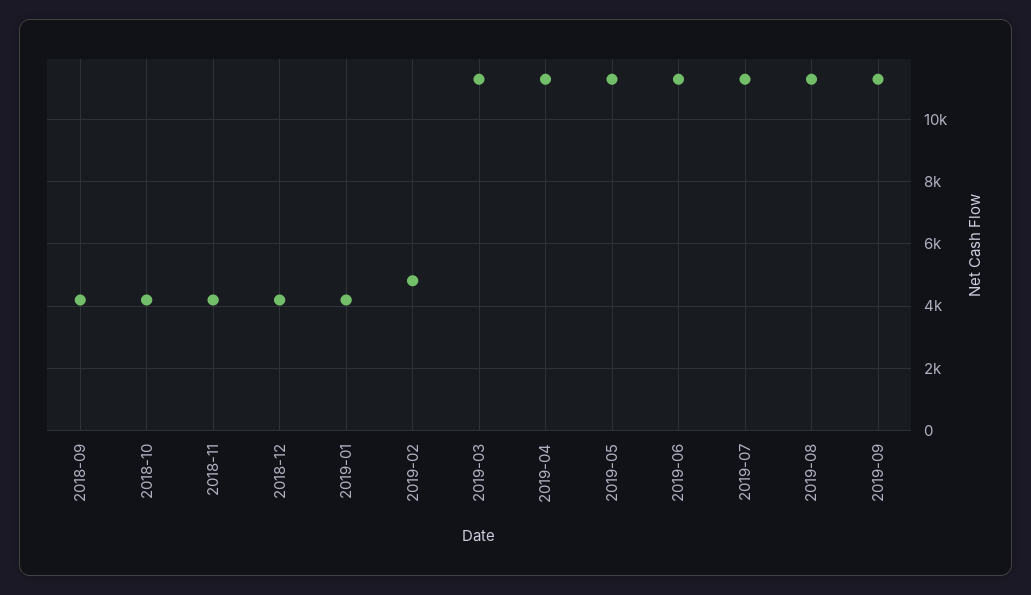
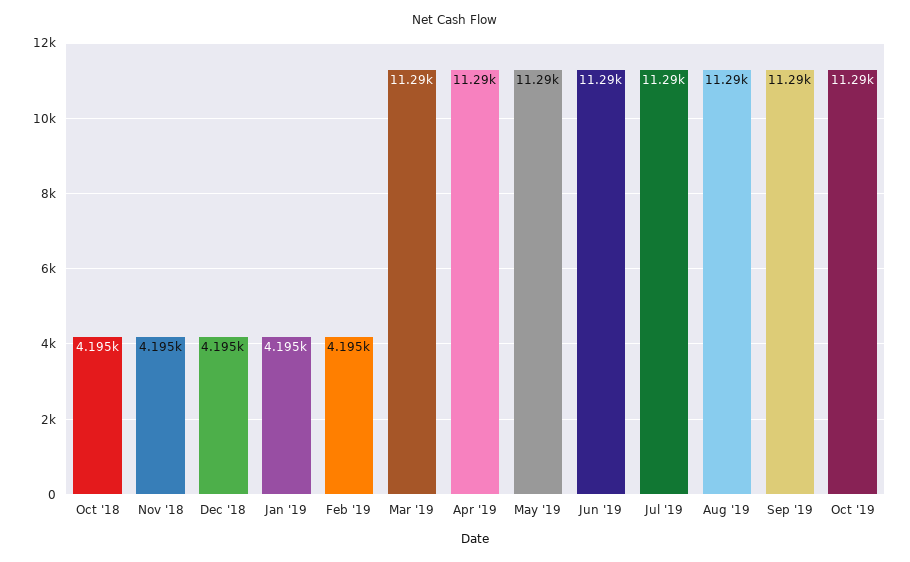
2018-09: 4200 -> none
2019-02: 4800 -> 4195
Oct '19: none -> 11290

